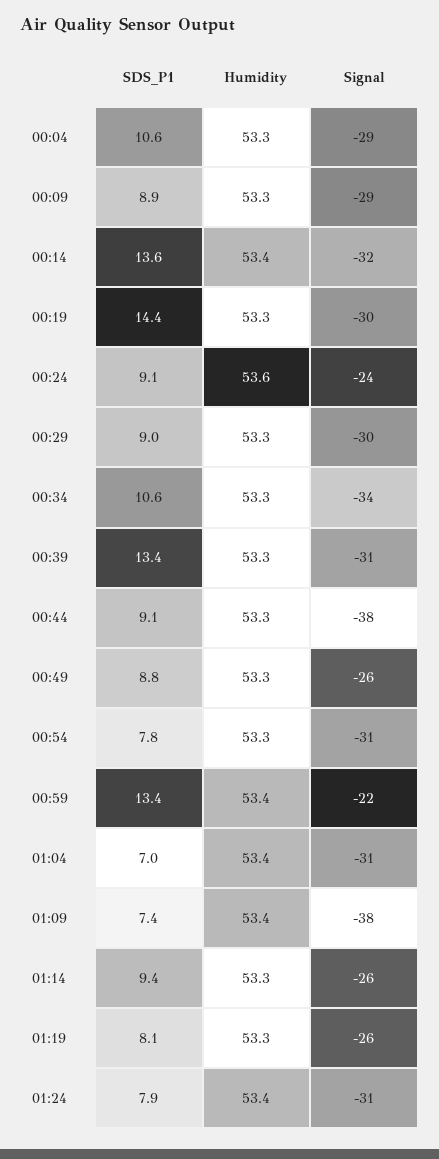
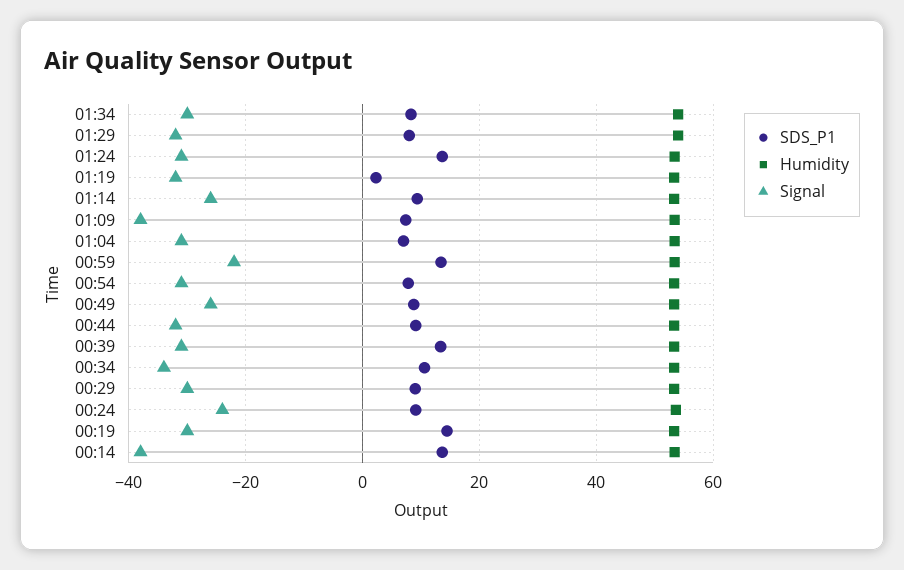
SDS_P1, 00:04: 10.6 -> none
Humidity, 00:04: 53.3 -> none
Signal, 00:04: -29 -> none
SDS_P1, 00:09: 8.9 -> none
Humidity, 00:09: 53.3 -> none
Signal, 00:09: -29 -> none
Signal, 00:14: -32 -> -38
Signal, 00:44: -38 -> -32
SDS_P1, 01:19: 8.1 -> 2
Signal, 01:19: -26 -> -32
SDS_P1, 01:24: 7.9 -> 14
SDS_P1, 01:34: none -> 8
Humidity, 01:34: none -> 54
Signal, 01:34: none -> -30
SDS_P1, 01:29: none -> 8
Humidity, 01:29: none -> 54
Signal, 01:29: none -> -32

